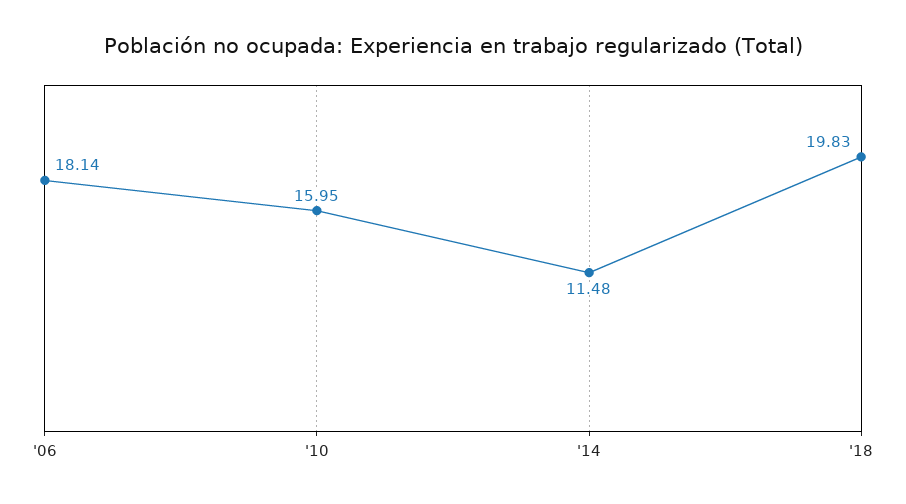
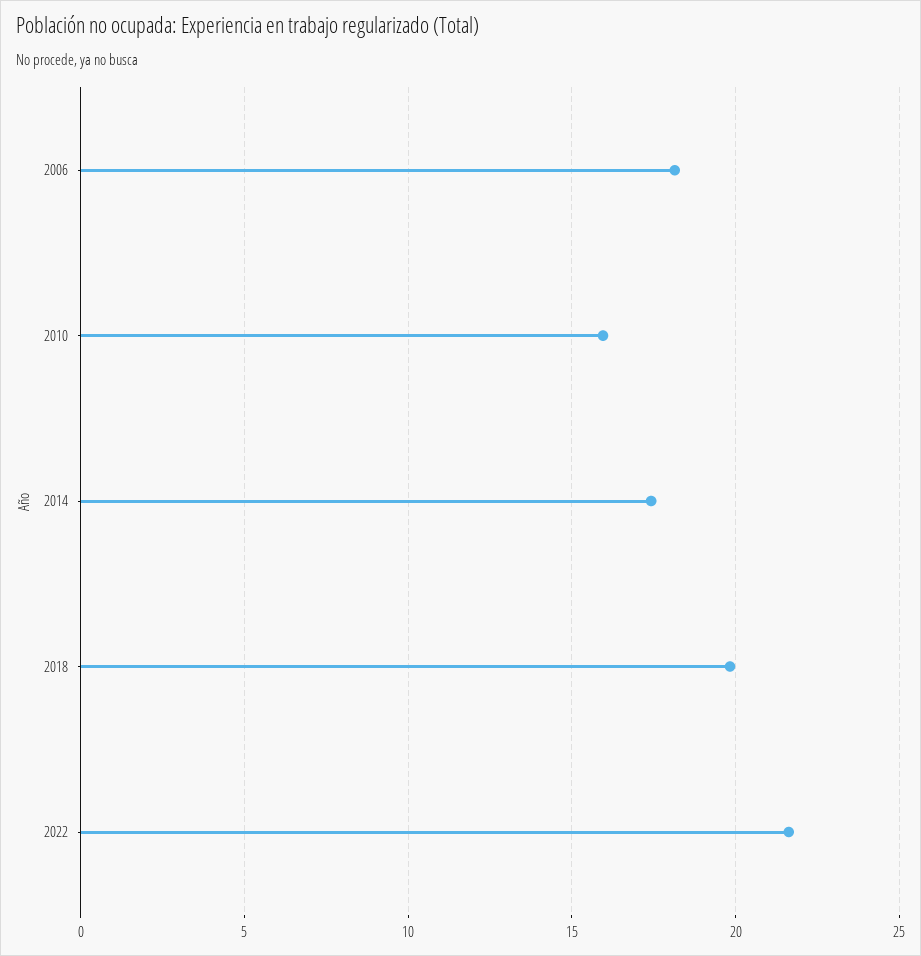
'14: 11.48 -> 17.5
2022: none -> 21.5

